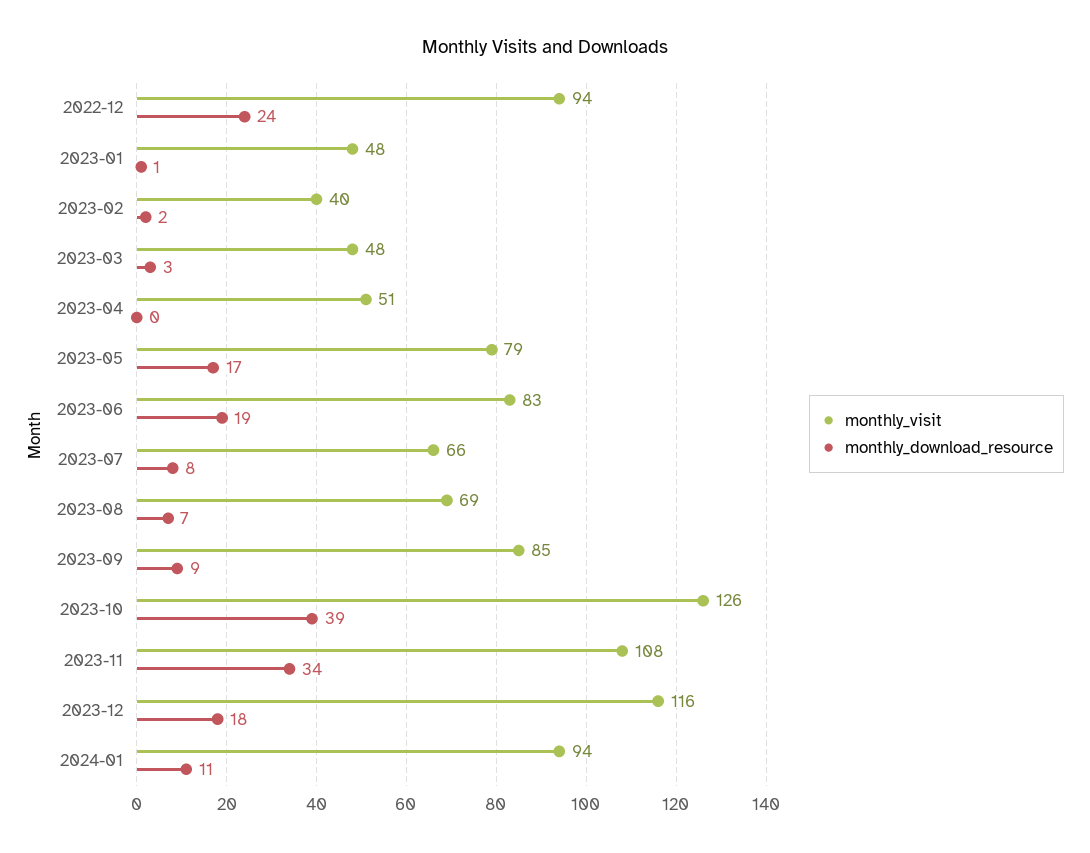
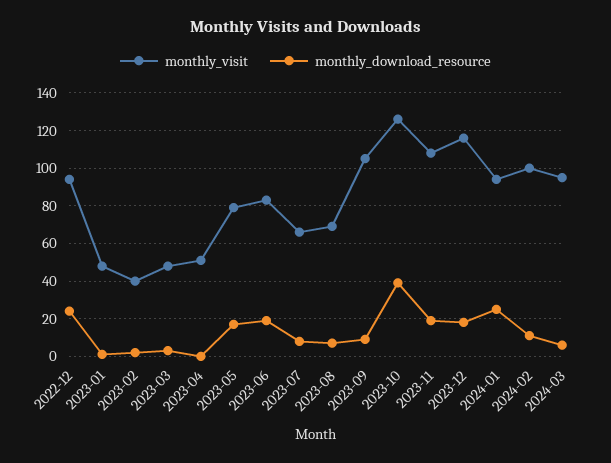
monthly_visit, 2023-09: 85 -> 105
monthly_download_resource, 2023-11: 34 -> 20
monthly_download_resource, 2024-01: 11 -> 25
monthly_visit, 2024-02: none -> 100
monthly_download_resource, 2024-02: none -> 10
monthly_visit, 2024-03: none -> 95
monthly_download_resource, 2024-03: none -> 5

